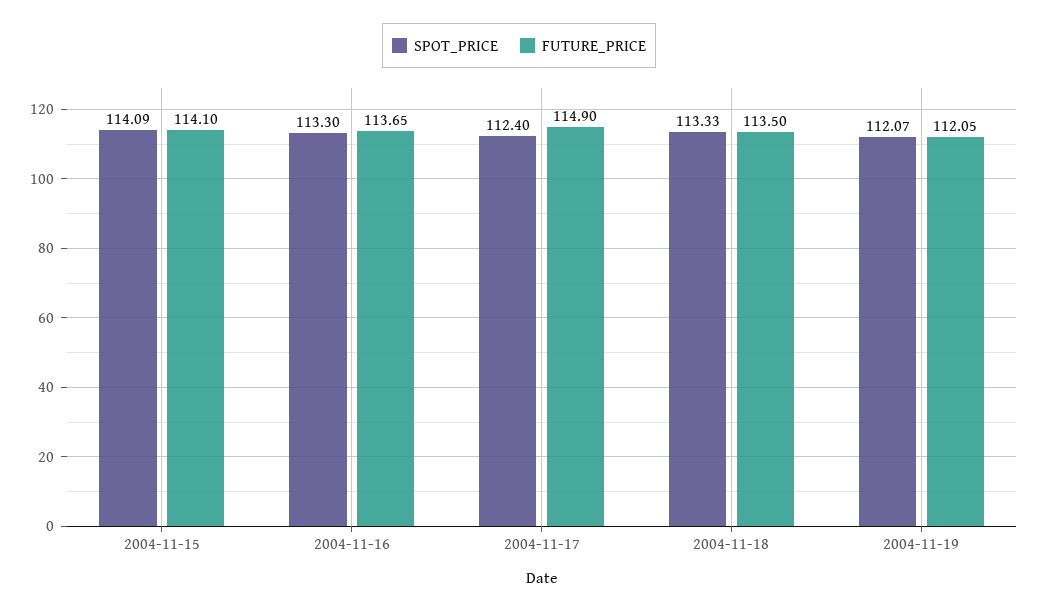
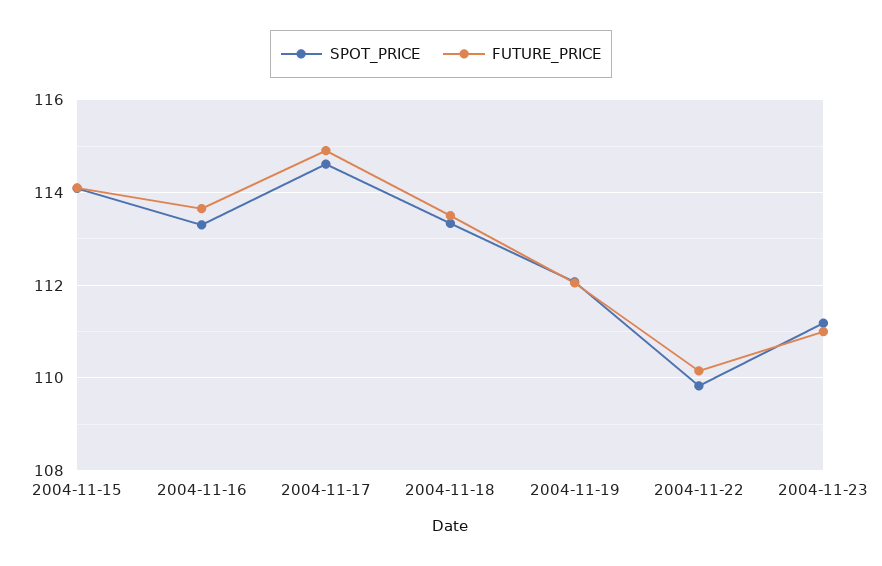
SPOT_PRICE, 2004-11-17: 112.4 -> 114.6
SPOT_PRICE, 2004-11-22: none -> 109.8
FUTURE_PRICE, 2004-11-22: none -> 110.2
SPOT_PRICE, 2004-11-23: none -> 111.2
FUTURE_PRICE, 2004-11-23: none -> 111

